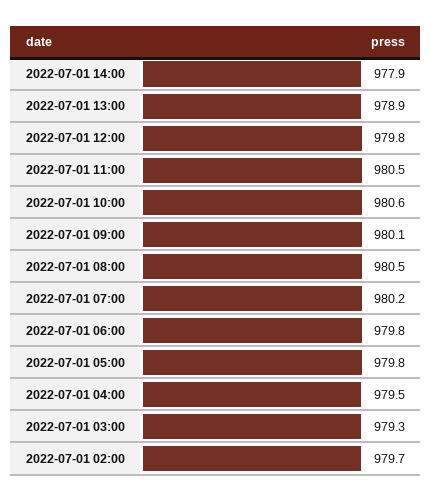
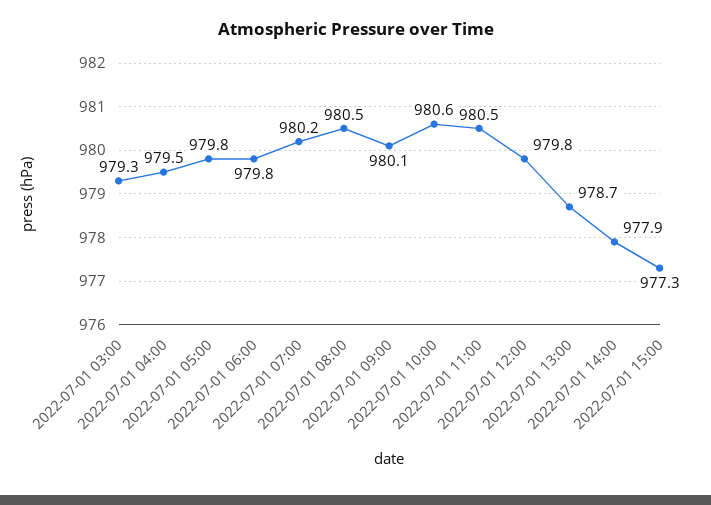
2022-07-01 13:00: 978.9 -> 978.7
2022-07-01 02:00: 979.7 -> none
2022-07-01 15:00: none -> 977.3

